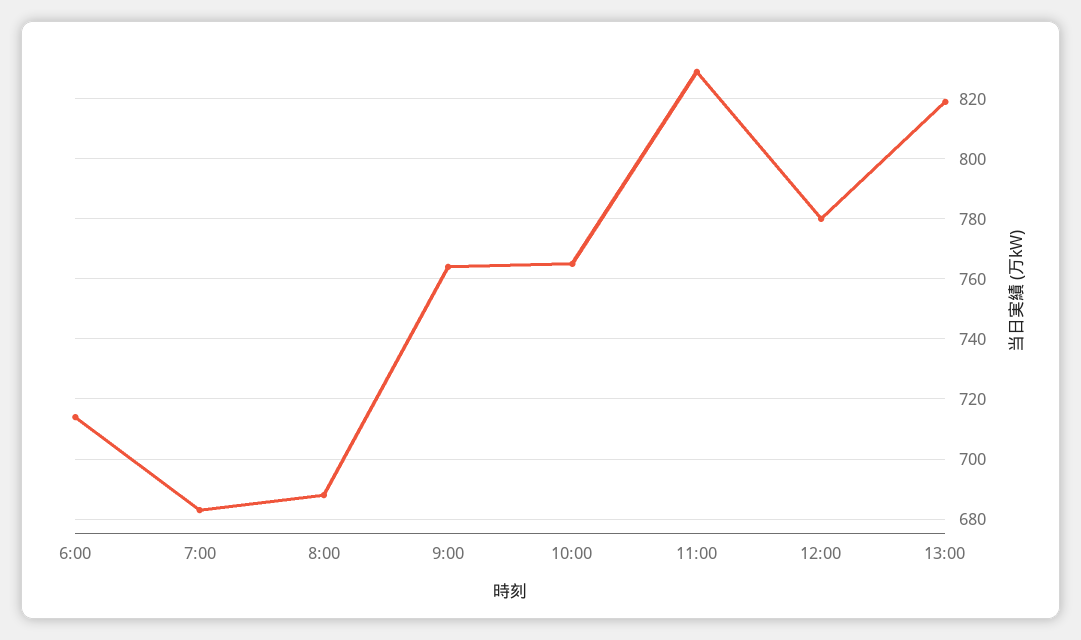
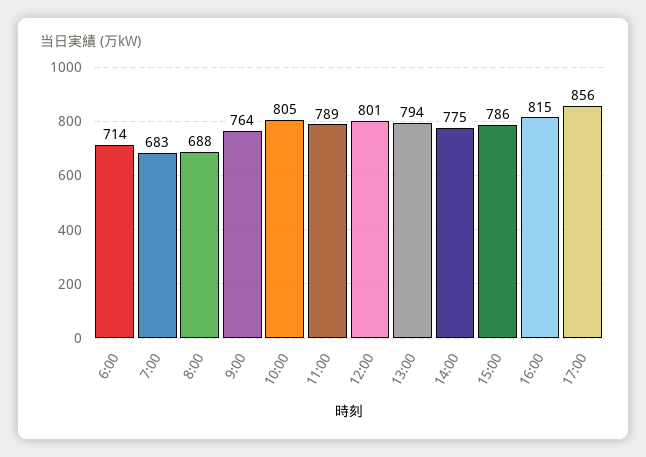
10:00: 765 -> 805
11:00: 830 -> 789
12:00: 780 -> 801
13:00: 820 -> 794
14:00: none -> 775
15:00: none -> 786
16:00: none -> 815
17:00: none -> 856

